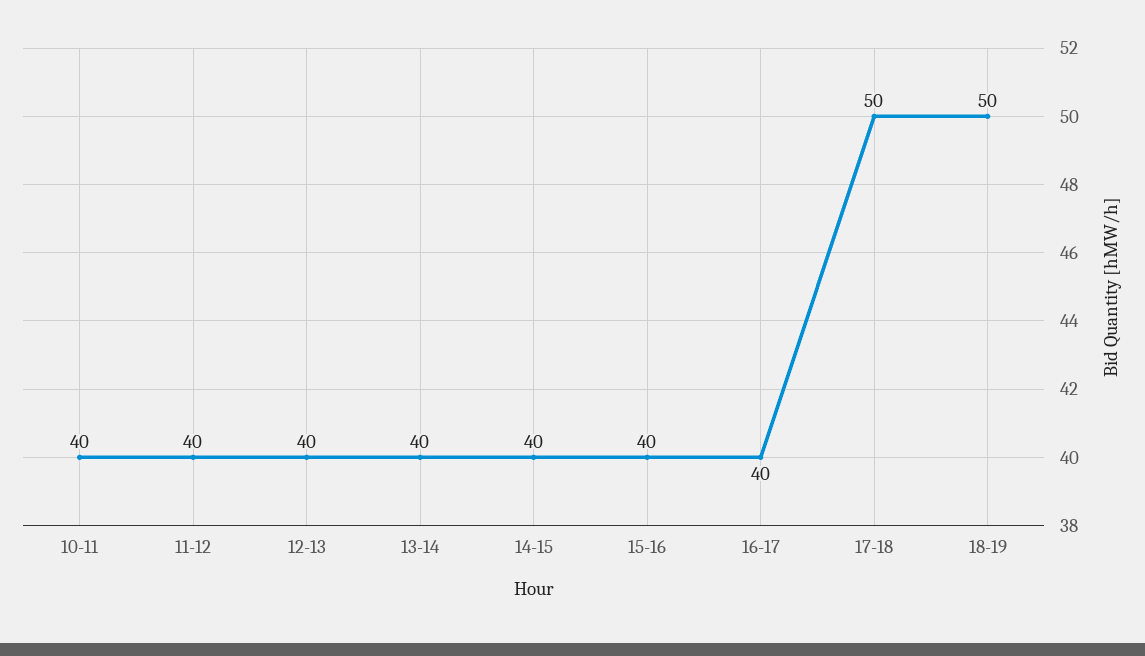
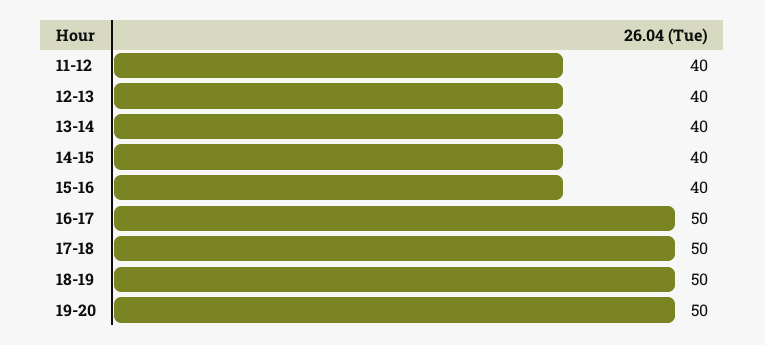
10-11: 40 -> none
16-17: 40 -> 50
19-20: none -> 50

